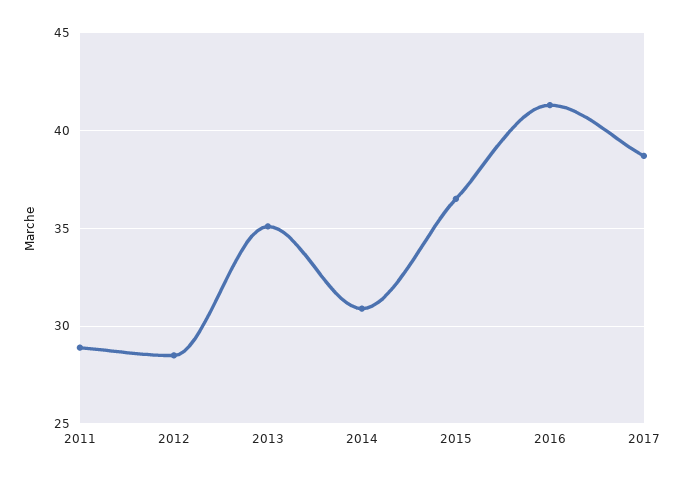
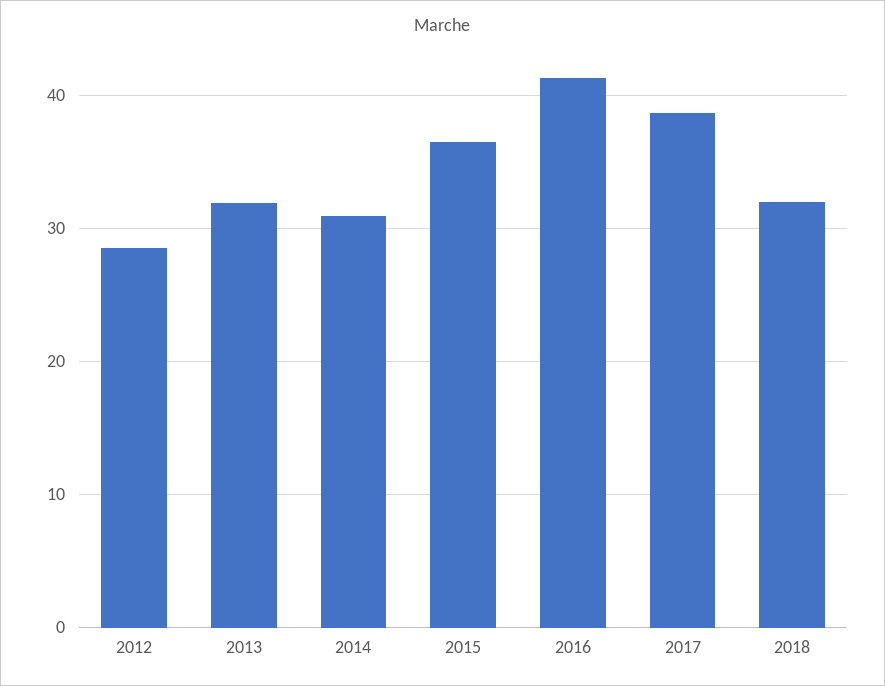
2011: 29 -> none
2013: 35 -> 32
2018: none -> 32

